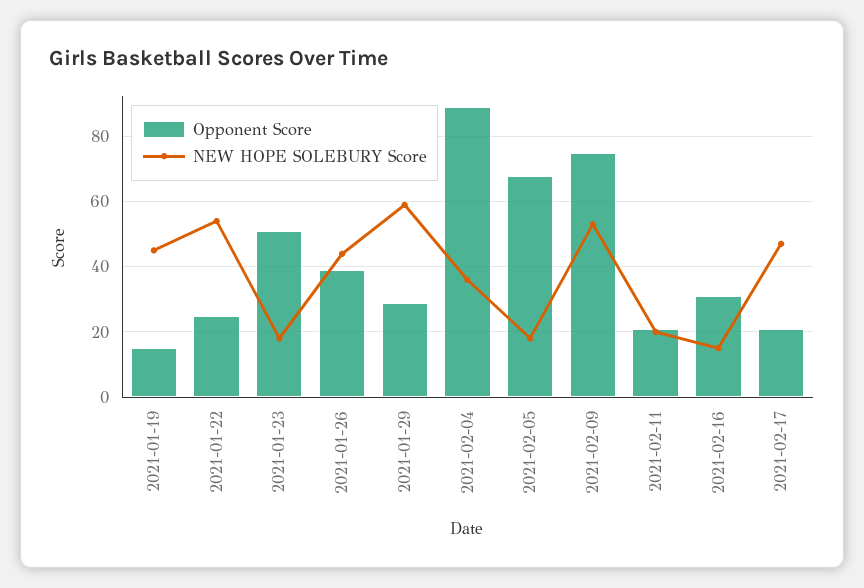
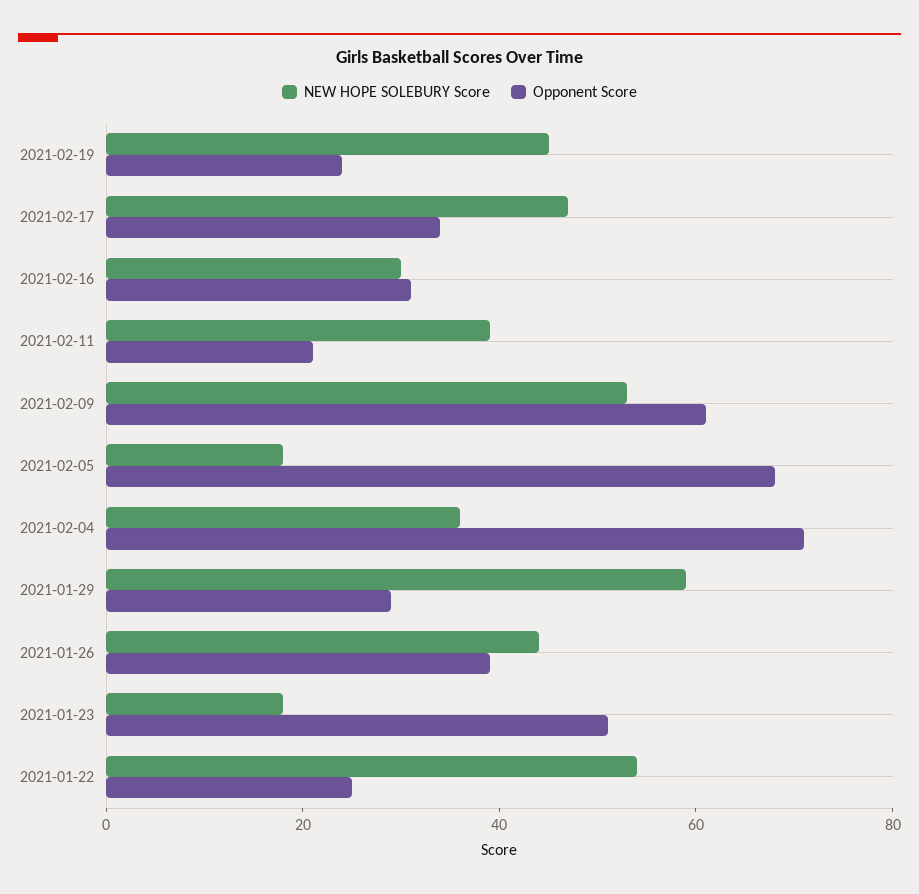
Opponent Score, 2021-01-19: 15 -> none
NEW HOPE SOLEBURY Score, 2021-01-19: 45 -> none
Opponent Score, 2021-02-04: 90 -> 70
Opponent Score, 2021-02-09: 75 -> 60
NEW HOPE SOLEBURY Score, 2021-02-11: 20 -> 40
NEW HOPE SOLEBURY Score, 2021-02-16: 15 -> 30
Opponent Score, 2021-02-17: 20 -> 35
NEW HOPE SOLEBURY Score, 2021-02-19: none -> 45
Opponent Score, 2021-02-19: none -> 25

